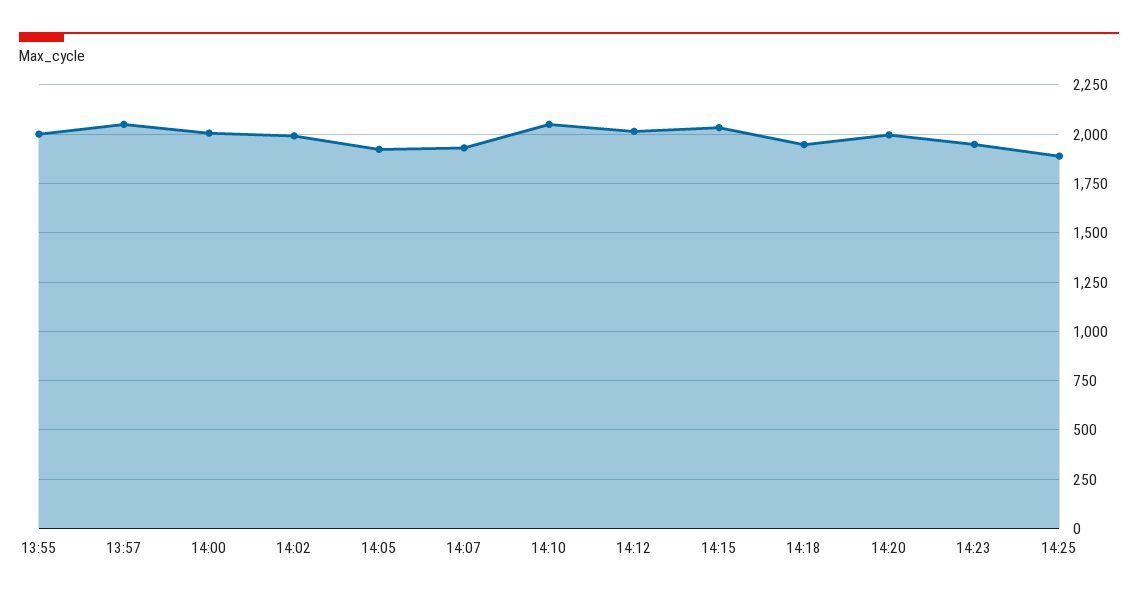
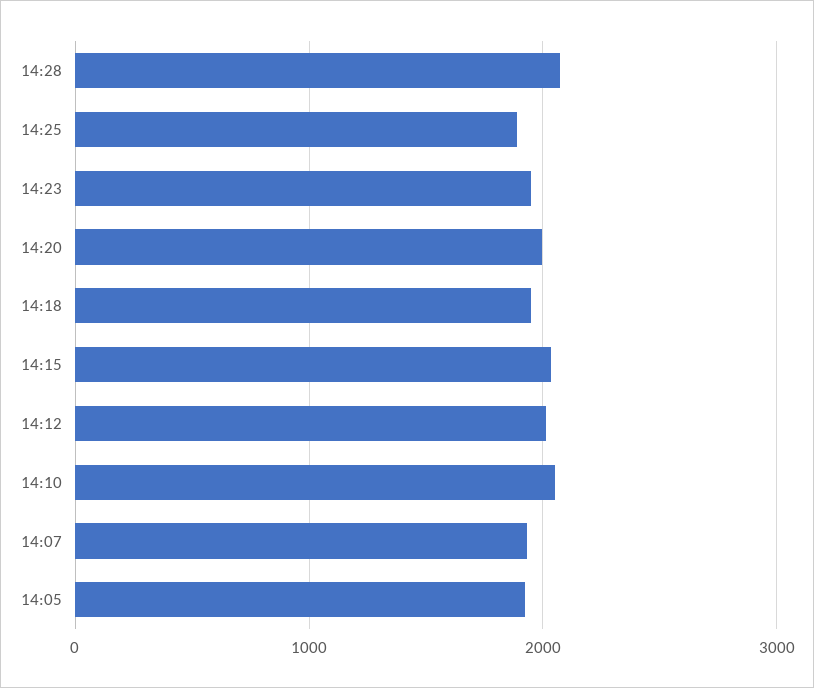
13:55: 2000 -> none
13:57: 2050 -> none
14:00: 2000 -> none
14:02: 2000 -> none
14:28: none -> 2100

